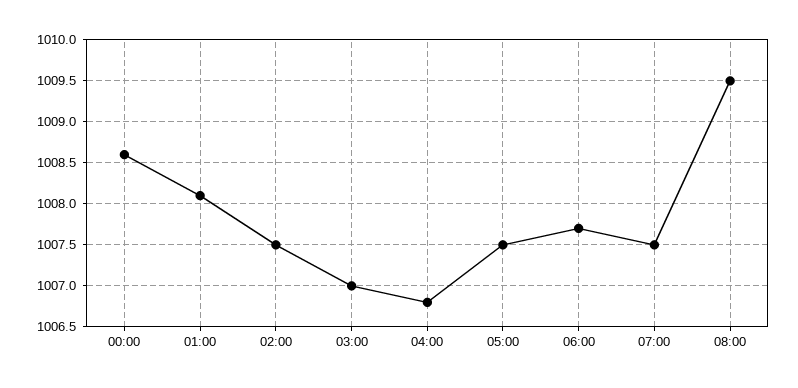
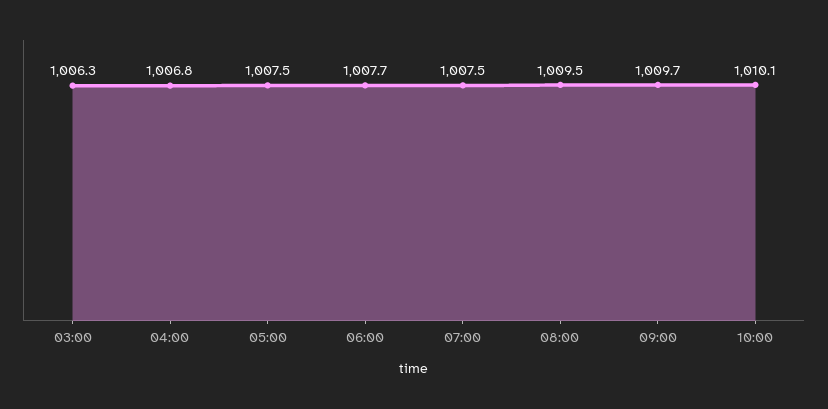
00:00: 1008.6 -> none
01:00: 1008.1 -> none
02:00: 1007.5 -> none
03:00: 1007 -> 1006.3
09:00: none -> 1009.7
10:00: none -> 1010.1

